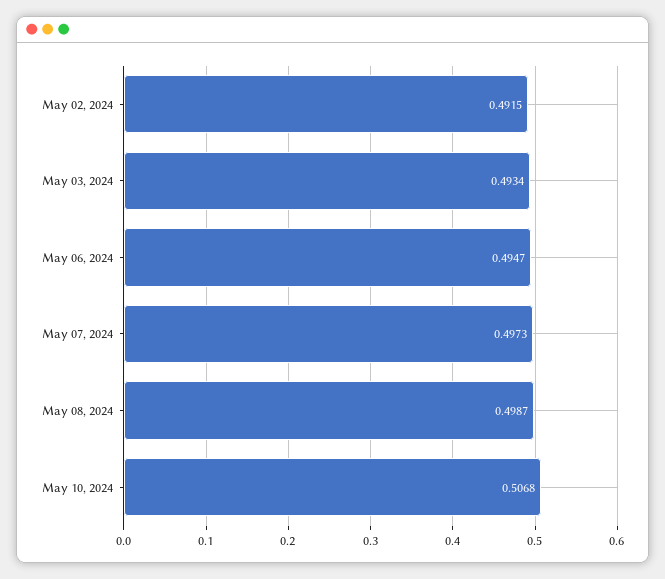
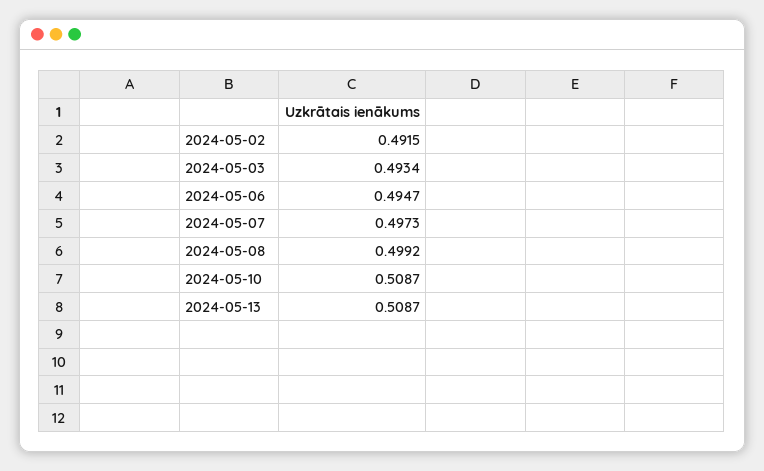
May 08, 2024: 0.4987 -> 0.4992
May 10, 2024: 0.5068 -> 0.5087
2024-05-13: none -> 0.5087

